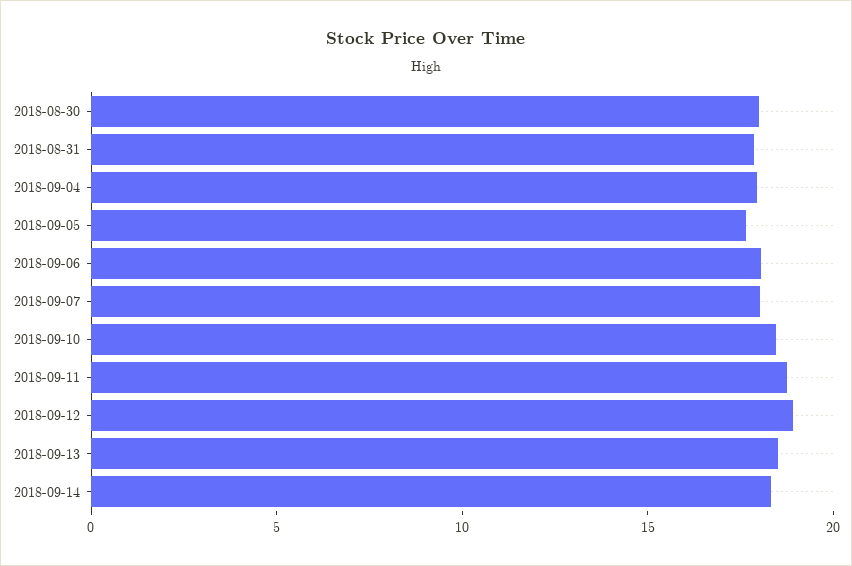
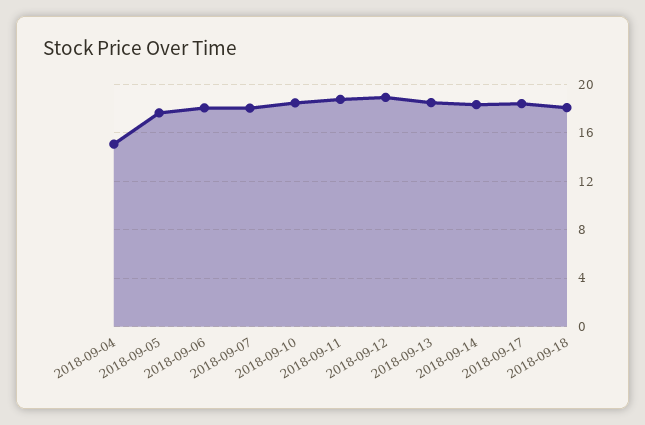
2018-08-30: 18 -> none
2018-08-31: 18 -> none
2018-09-04: 18 -> 15
2018-09-17: none -> 18.5
2018-09-18: none -> 18

